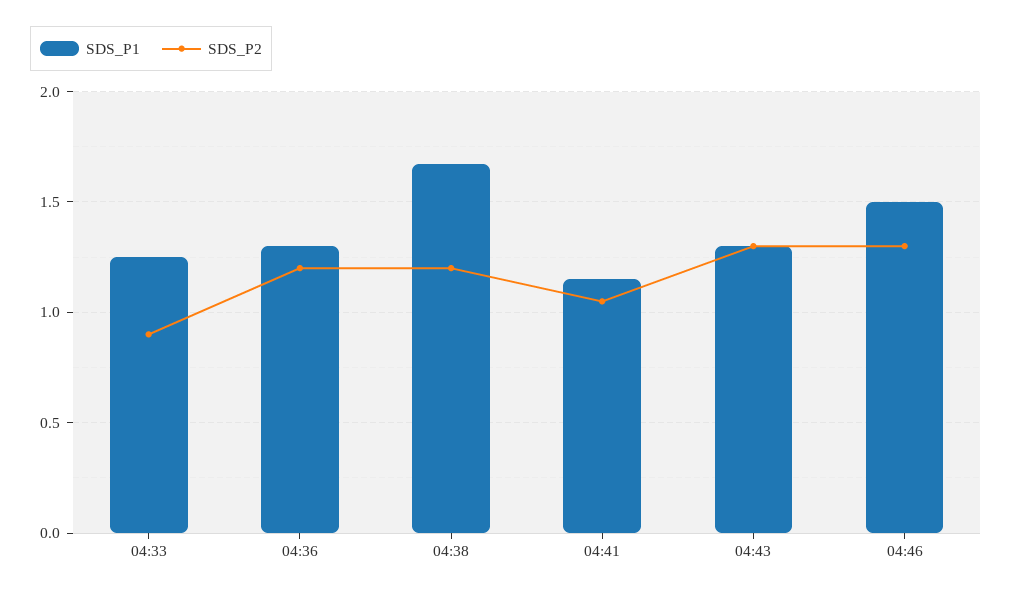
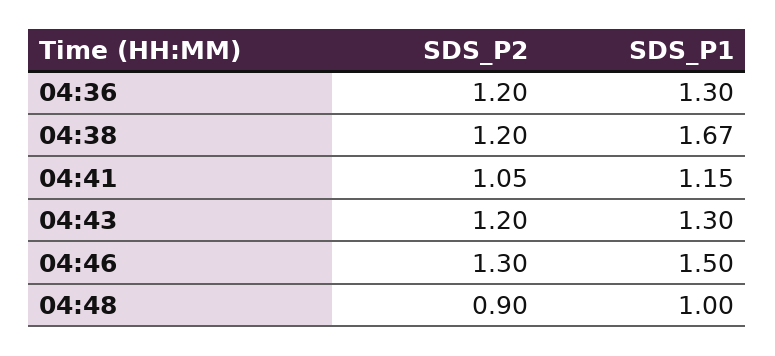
SDS_P1, 04:33: 1.25 -> none
SDS_P2, 04:33: 0.9 -> none
SDS_P2, 04:43: 1.3 -> 1.2
SDS_P2, 04:48: none -> 0.9
SDS_P1, 04:48: none -> 1

